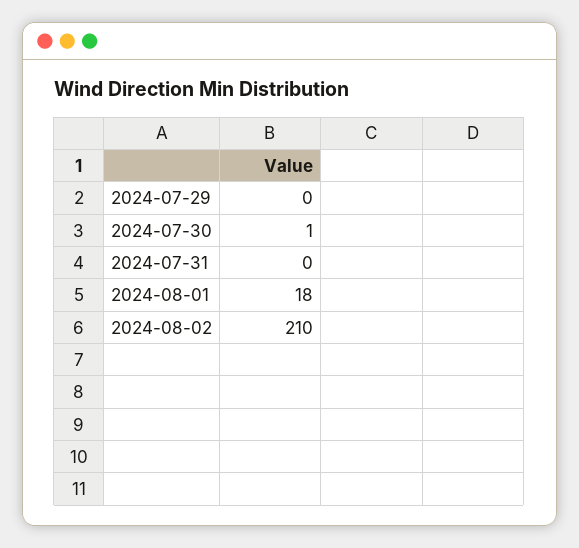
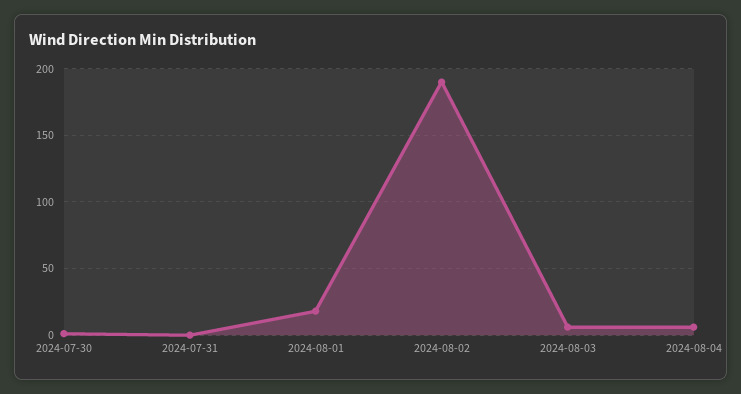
2024-07-29: 0 -> none
2024-08-02: 210 -> 190
2024-08-03: none -> 5
2024-08-04: none -> 5

